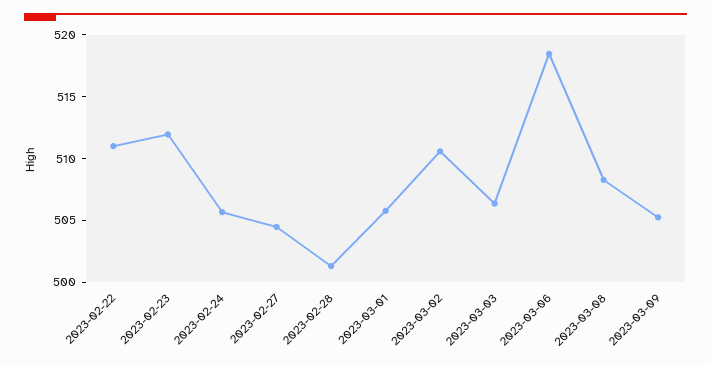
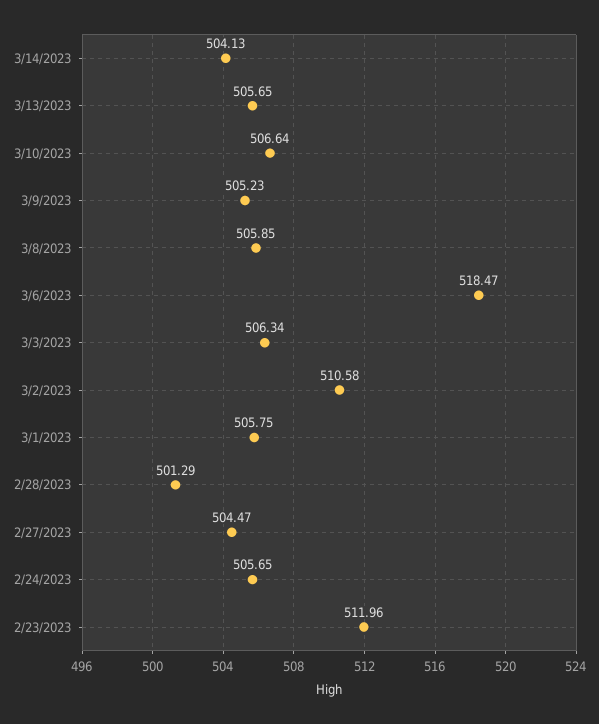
2023-02-22: 511 -> none
2023-03-08: 508 -> 505.85
3/14/2023: none -> 504.13
3/13/2023: none -> 505.65
3/10/2023: none -> 506.64

